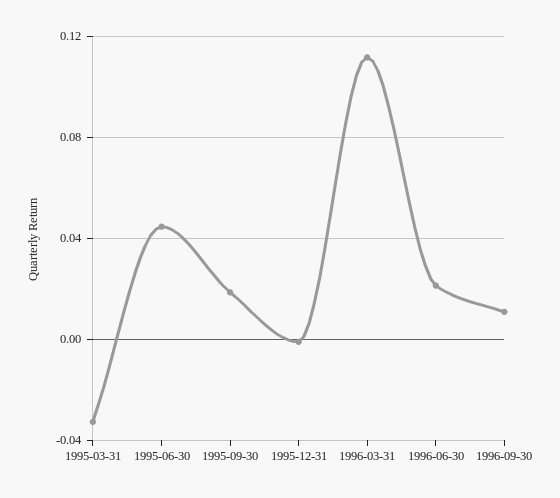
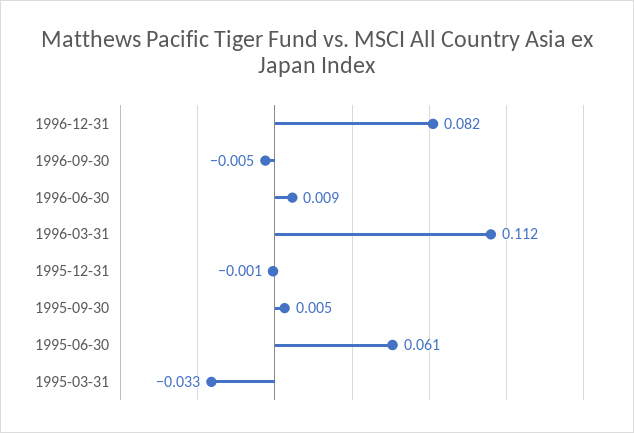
1995-06-30: 0.045 -> 0.061
1995-09-30: 0.02 -> 0.005
1996-06-30: 0.02 -> 0.009
1996-09-30: 0.01 -> -0.005
1996-12-31: none -> 0.082

